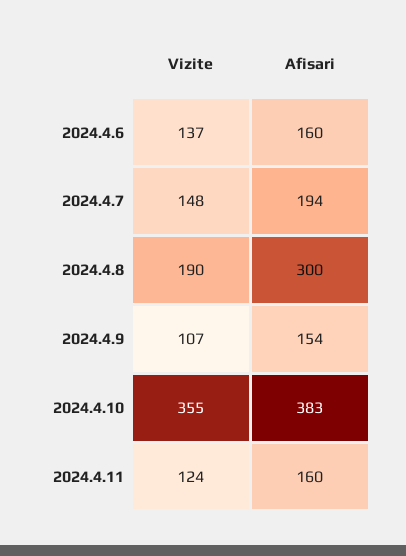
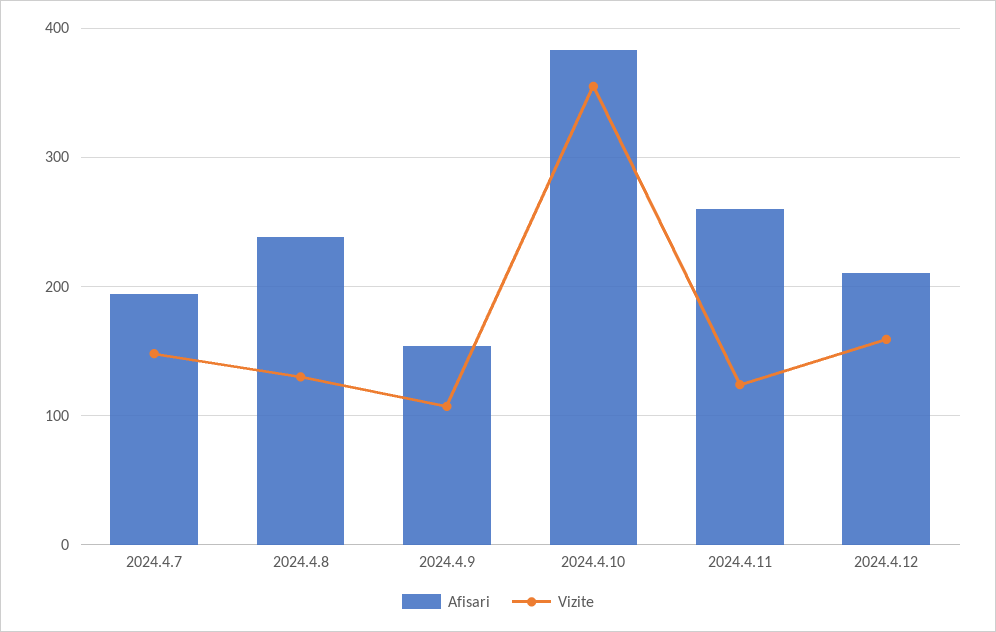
Vizite, 2024.4.6: 137 -> none
Afisari, 2024.4.6: 160 -> none
Vizite, 2024.4.8: 190 -> 130
Afisari, 2024.4.8: 300 -> 240
Afisari, 2024.4.11: 160 -> 260
Afisari, 2024.4.12: none -> 210
Vizite, 2024.4.12: none -> 160

